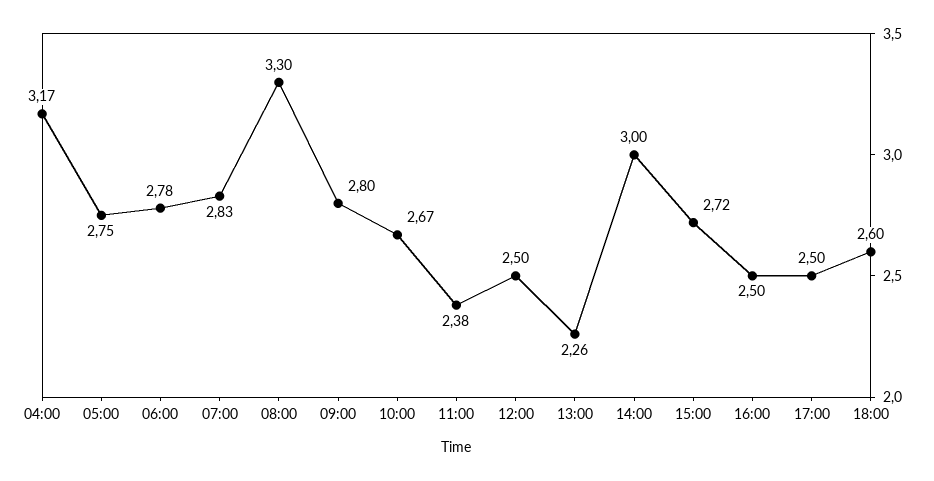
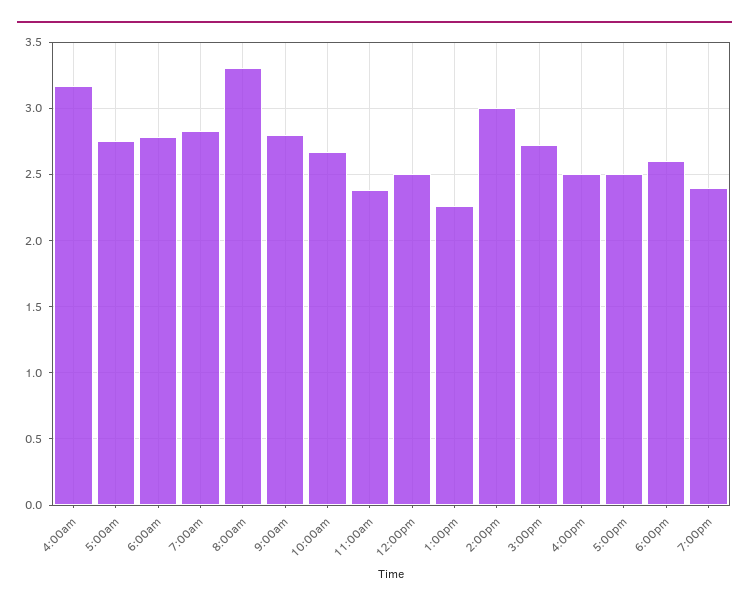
7:00pm: none -> 2.4

